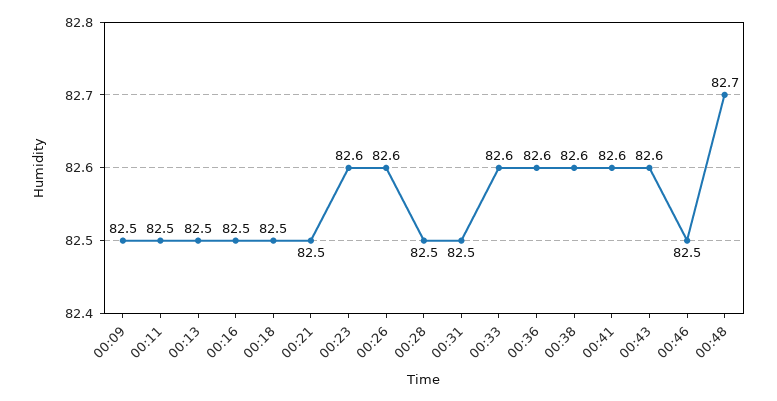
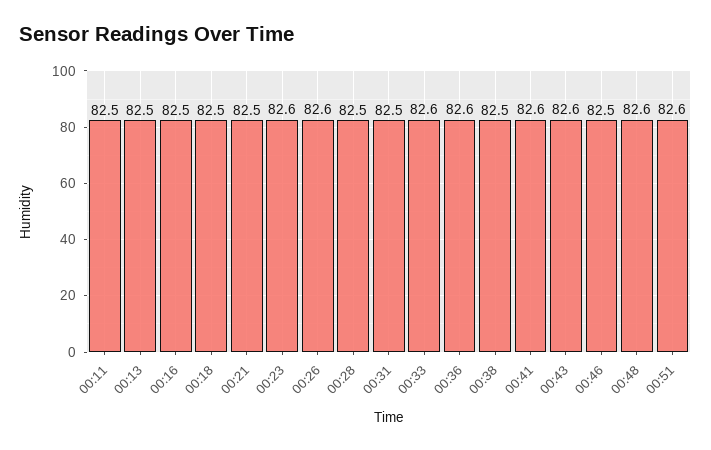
00:09: 82.5 -> none
00:38: 82.6 -> 82.5
00:48: 82.7 -> 82.6
00:51: none -> 82.6

